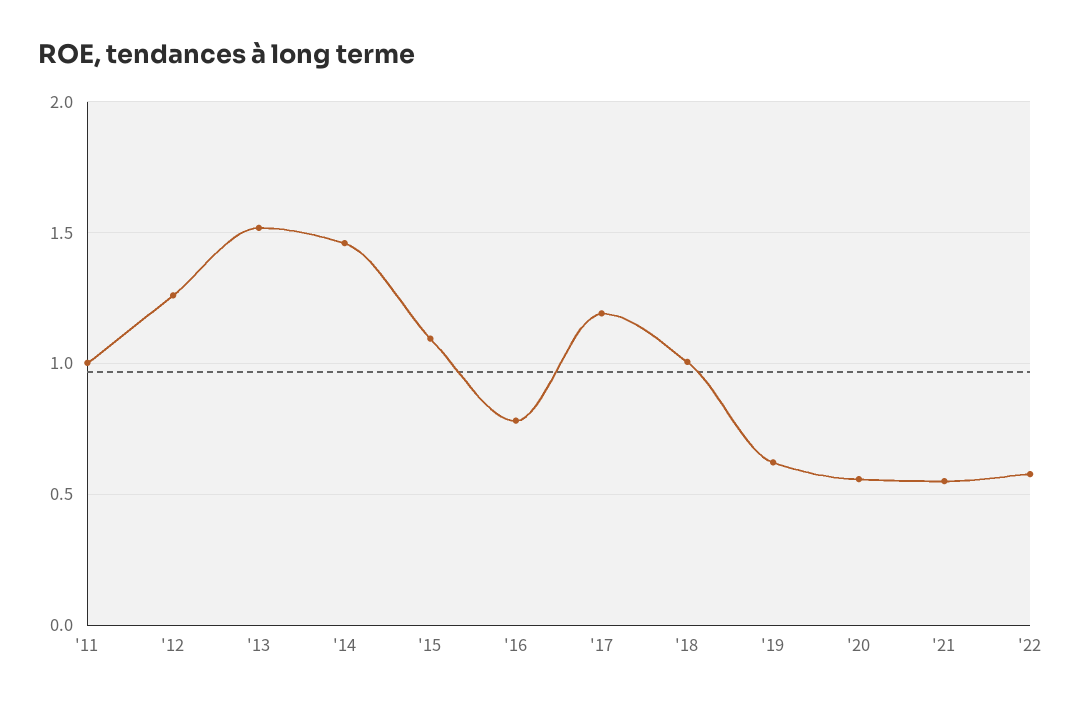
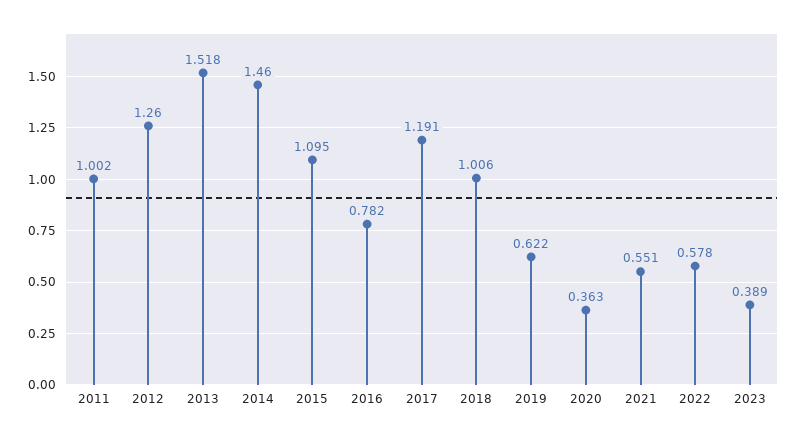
'20: 0.55 -> 0.363
2023: none -> 0.389

